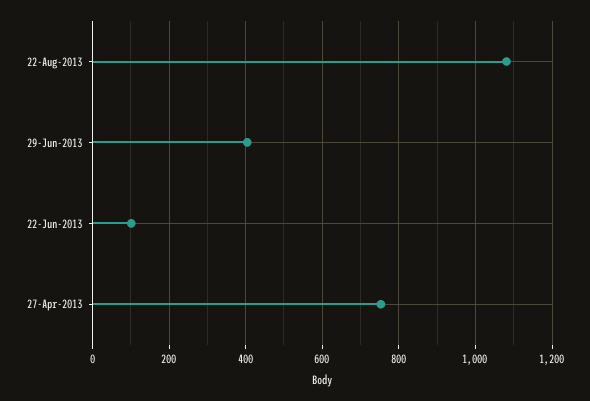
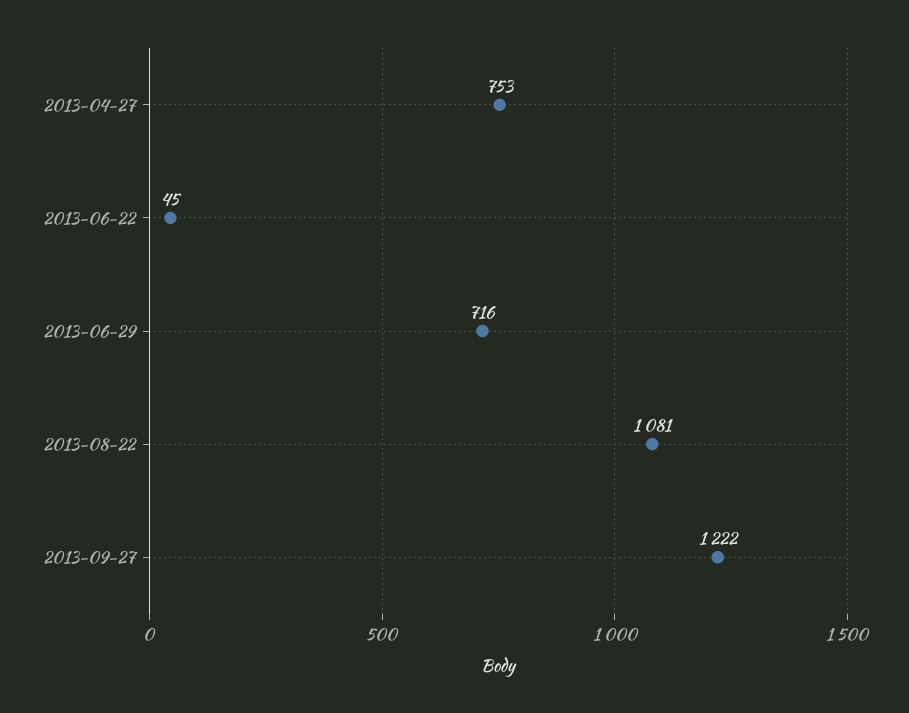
29-Jun-2013: 400 -> 716
22-Jun-2013: 100 -> 45
2013-09-27: none -> 1222

